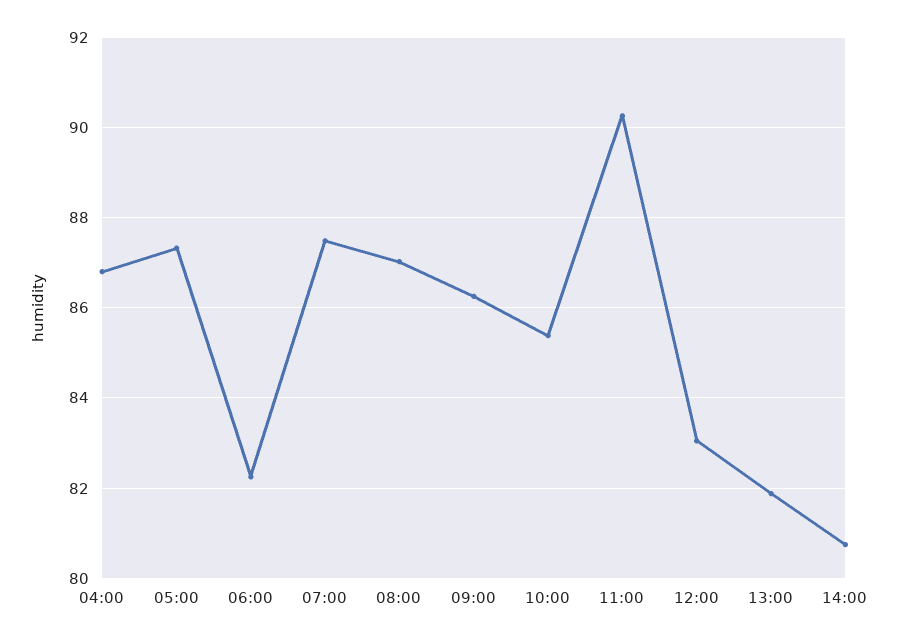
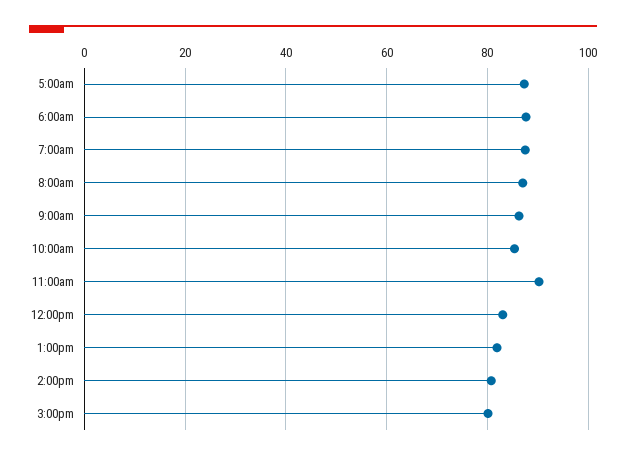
04:00: 86.8 -> none
06:00: 82.2 -> 88
3:00pm: none -> 80

